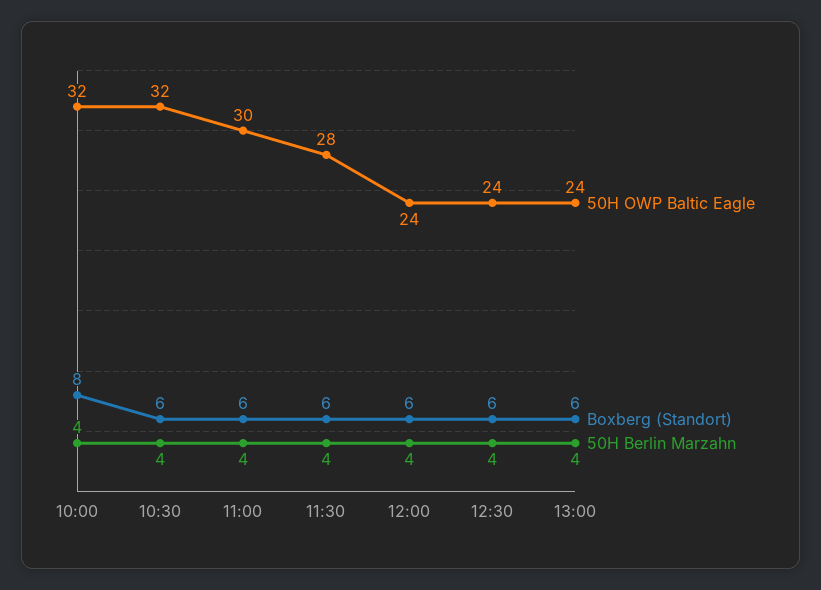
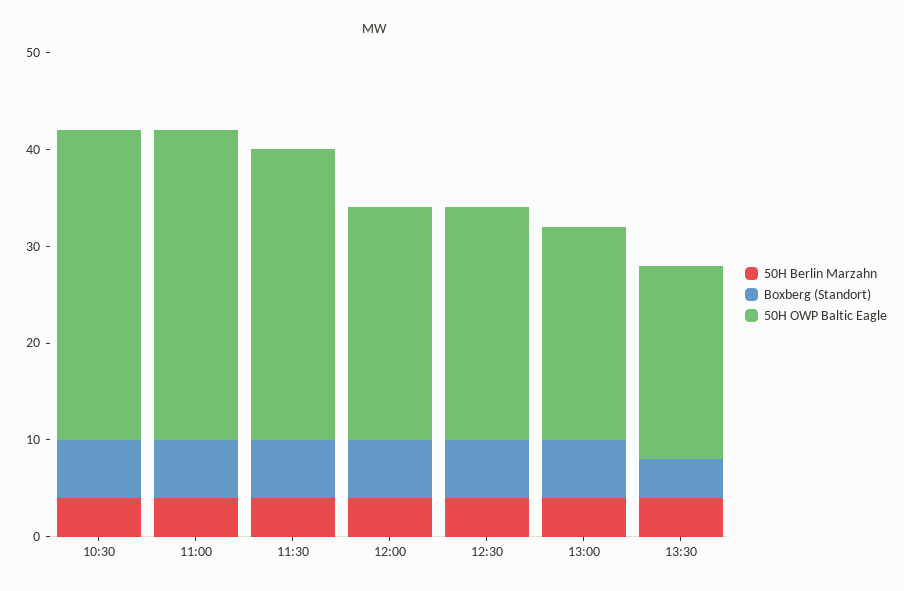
50H OWP Baltic Eagle, 10:00: 32 -> none
Boxberg (Standort), 10:00: 8 -> none
50H Berlin Marzahn, 10:00: 4 -> none
50H OWP Baltic Eagle, 11:00: 30 -> 32
50H OWP Baltic Eagle, 11:30: 28 -> 30
50H OWP Baltic Eagle, 13:00: 24 -> 22
50H Berlin Marzahn, 13:30: none -> 4
Boxberg (Standort), 13:30: none -> 4
50H OWP Baltic Eagle, 13:30: none -> 20

